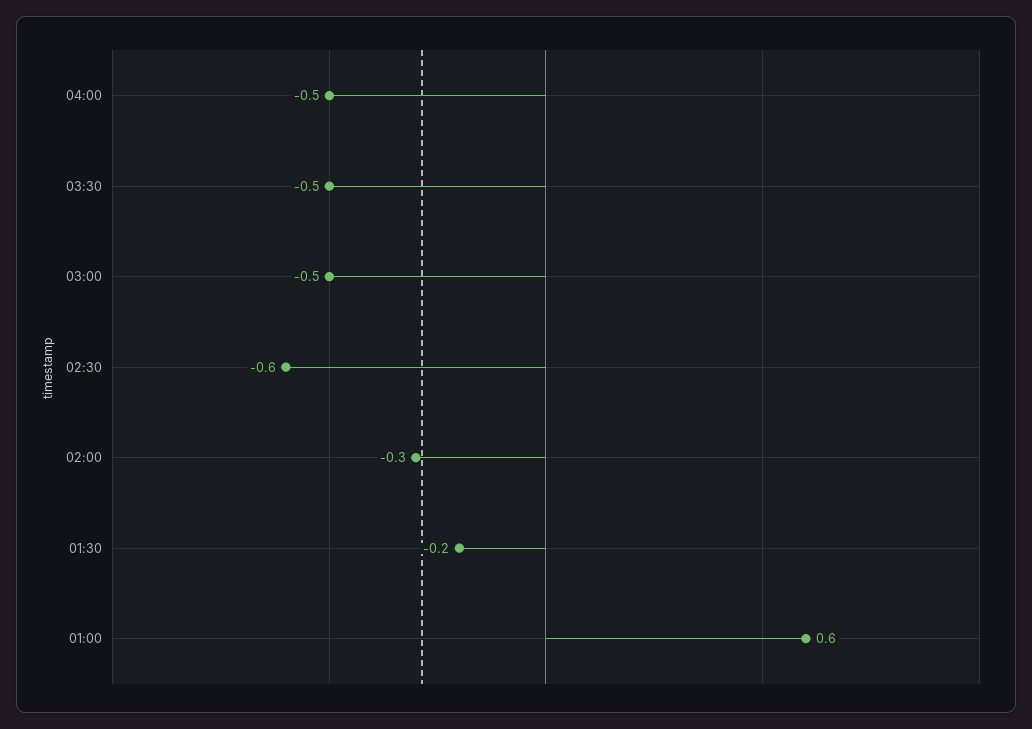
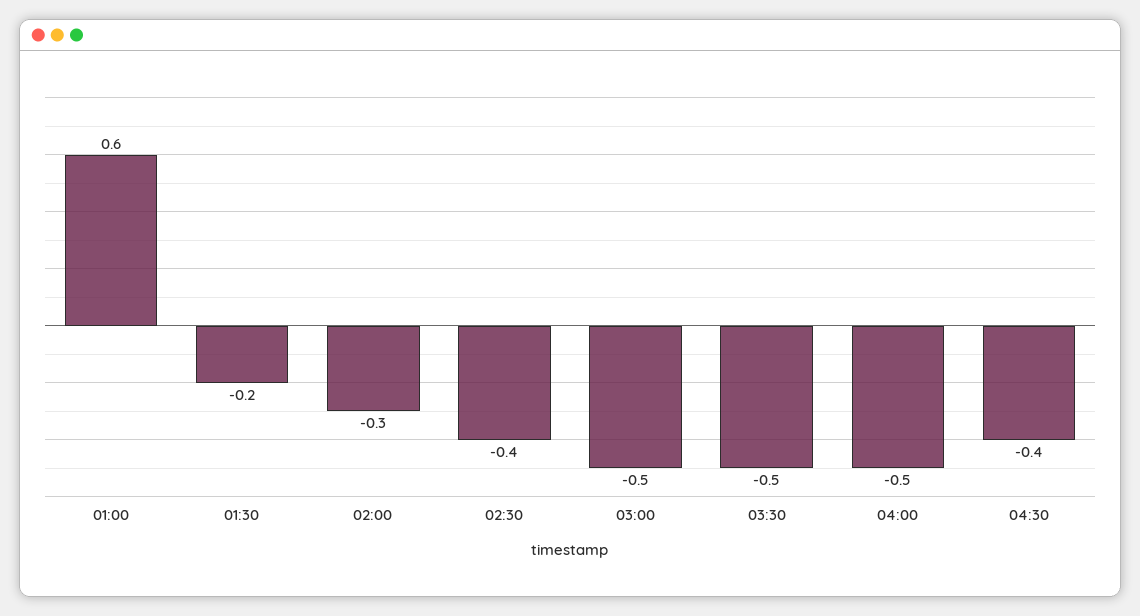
02:30: -0.6 -> -0.4
04:30: none -> -0.4

